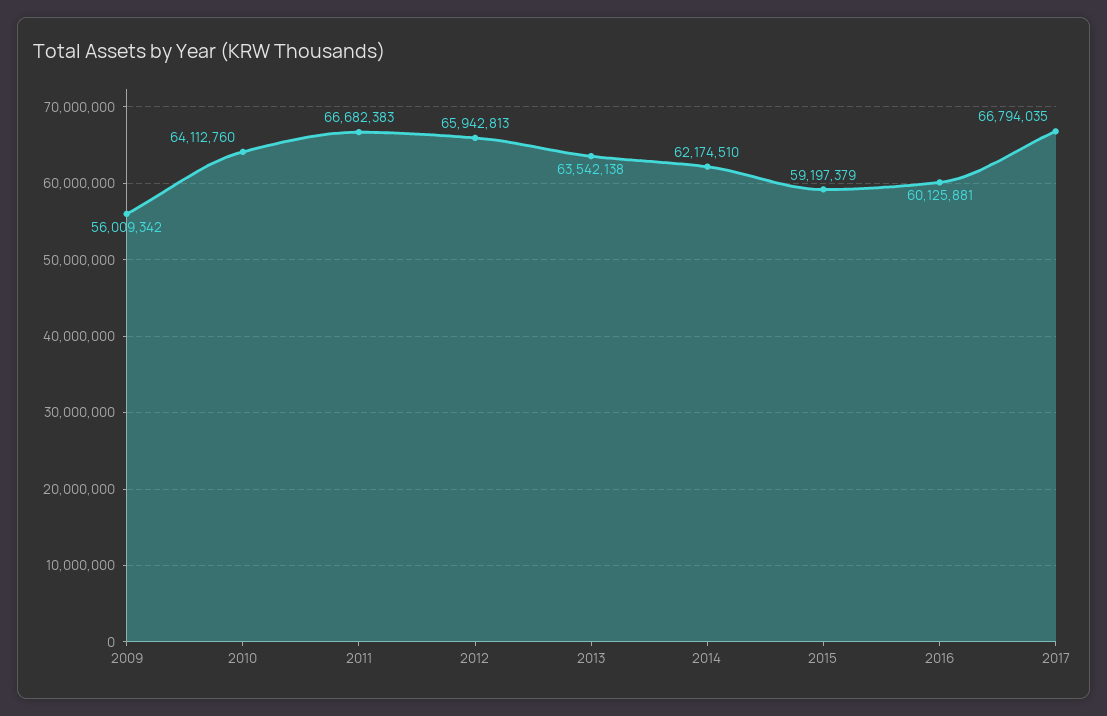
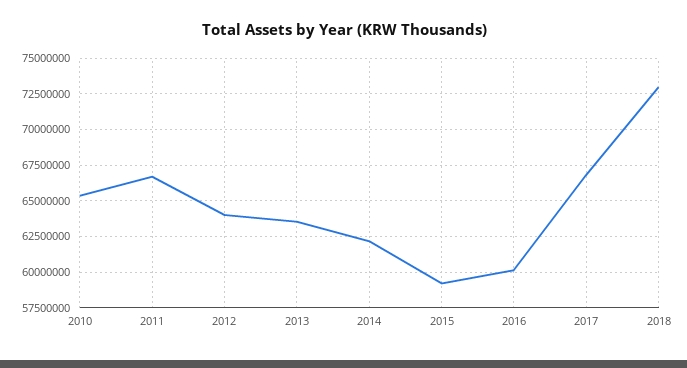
2009: 56009342 -> none
2010: 64112760 -> 65500000
2012: 65942813 -> 64000000
2018: none -> 73000000

